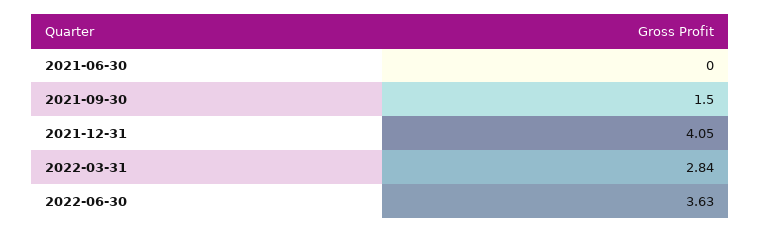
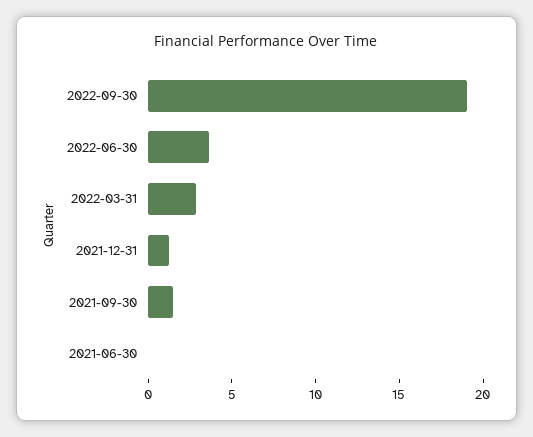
2021-12-31: 4.05 -> 1
2022-09-30: none -> 19

